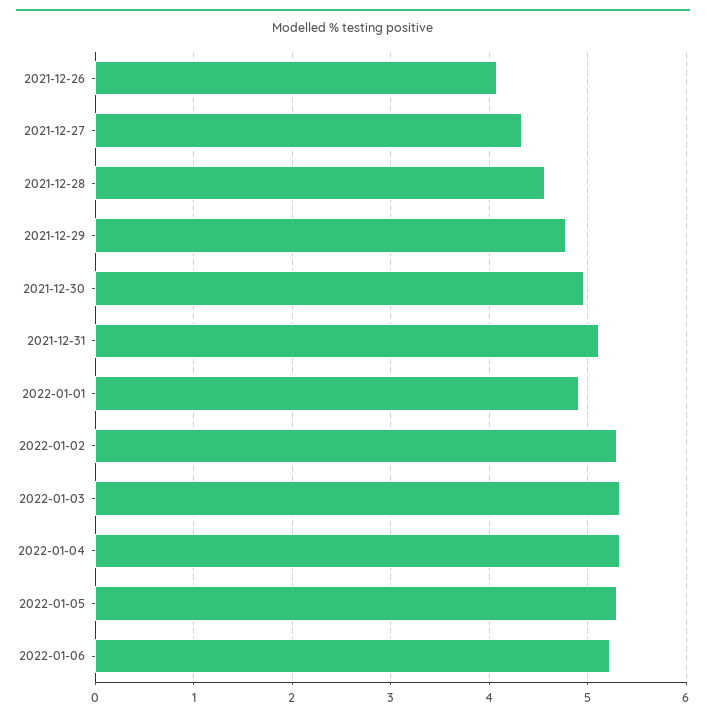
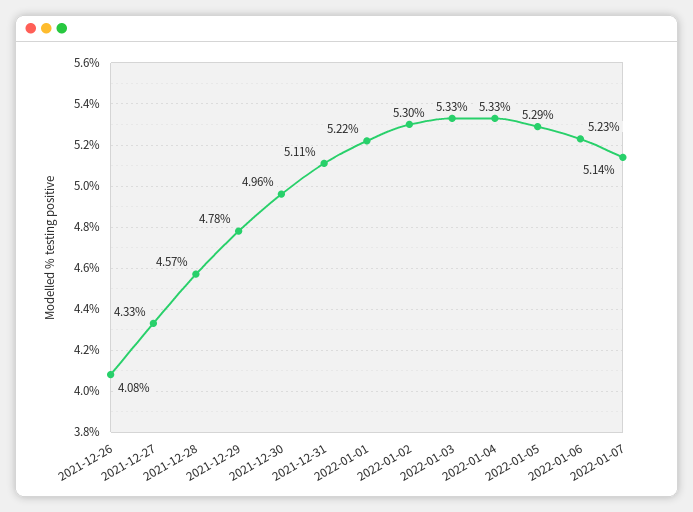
2022-01-01: 4.9 -> 5.22
2022-01-07: none -> 5.14

